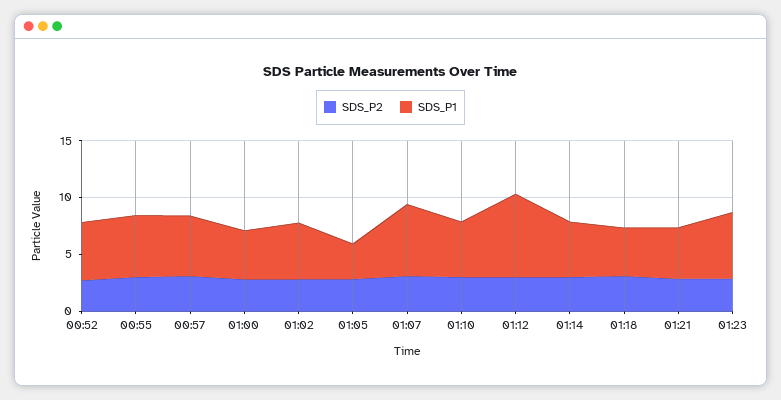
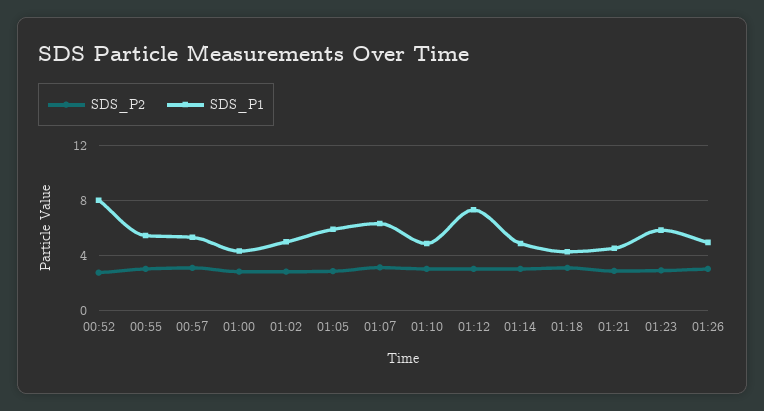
SDS_P1, 00:52: 5 -> 8
SDS_P1, 01:05: 3 -> 6
SDS_P2, 01:26: none -> 3
SDS_P1, 01:26: none -> 5

